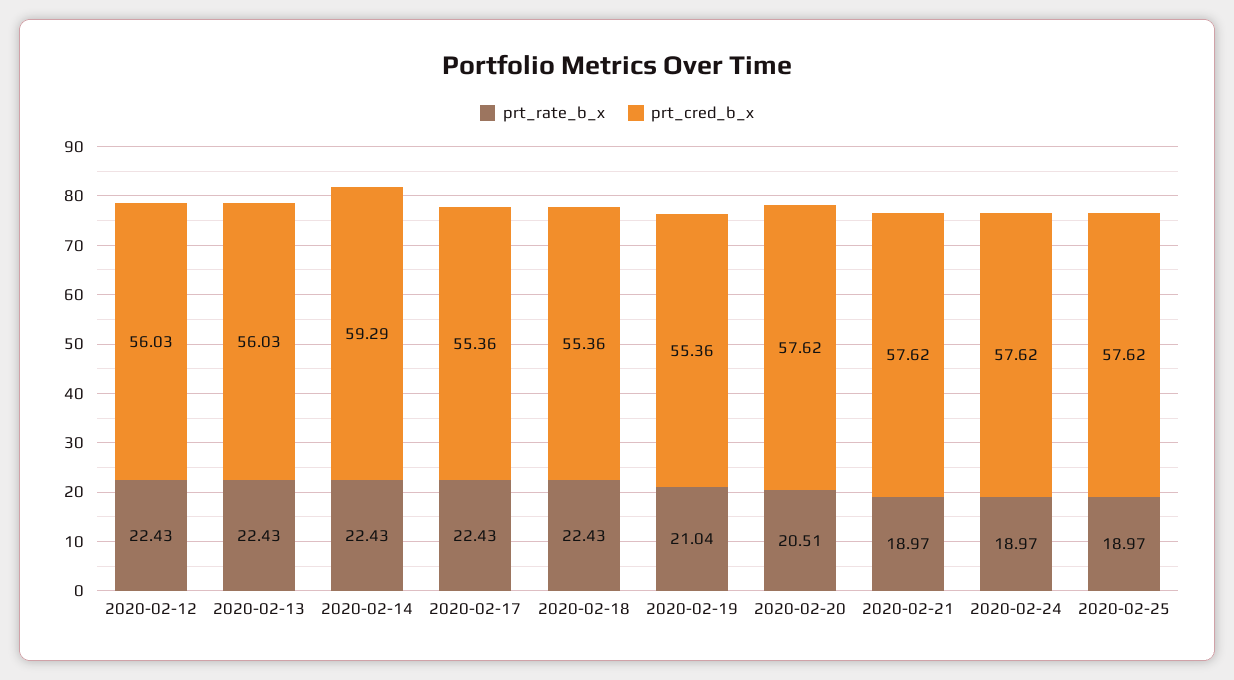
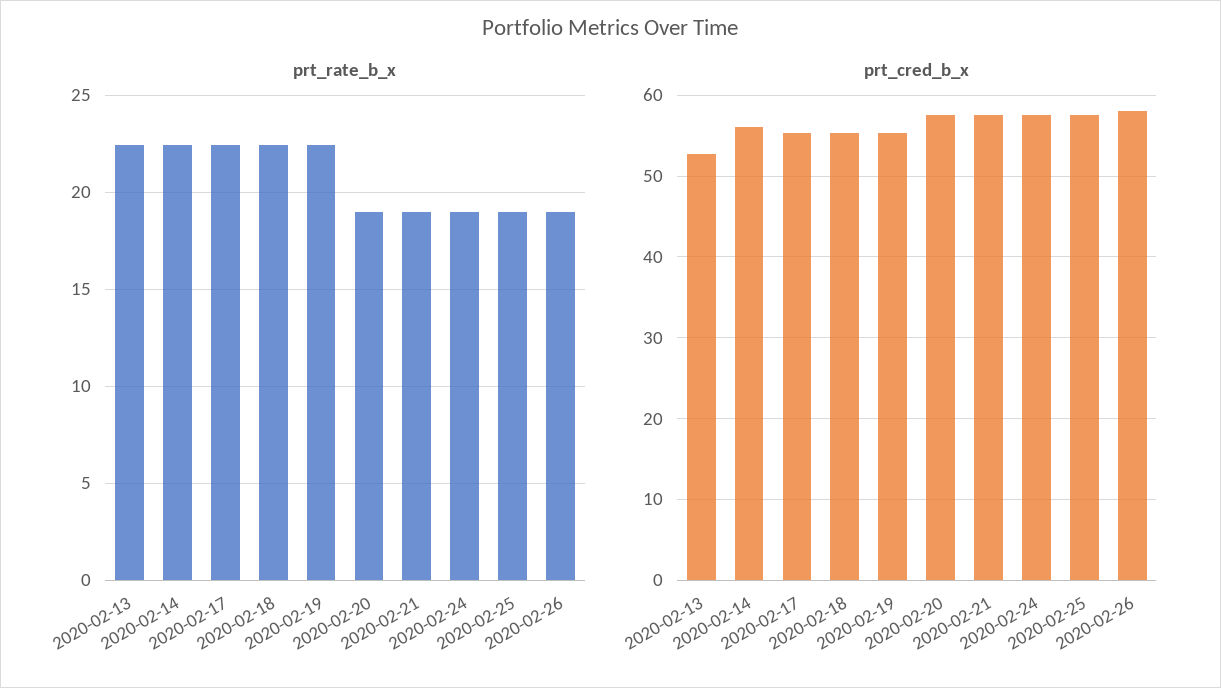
prt_rate_b_x, 2020-02-12: 22.43 -> none
prt_cred_b_x, 2020-02-12: 56.03 -> none
prt_cred_b_x, 2020-02-13: 56.03 -> 53
prt_cred_b_x, 2020-02-14: 59.29 -> 56
prt_rate_b_x, 2020-02-19: 21.04 -> 22.5
prt_rate_b_x, 2020-02-20: 20.51 -> 19
prt_rate_b_x, 2020-02-26: none -> 19
prt_cred_b_x, 2020-02-26: none -> 58

